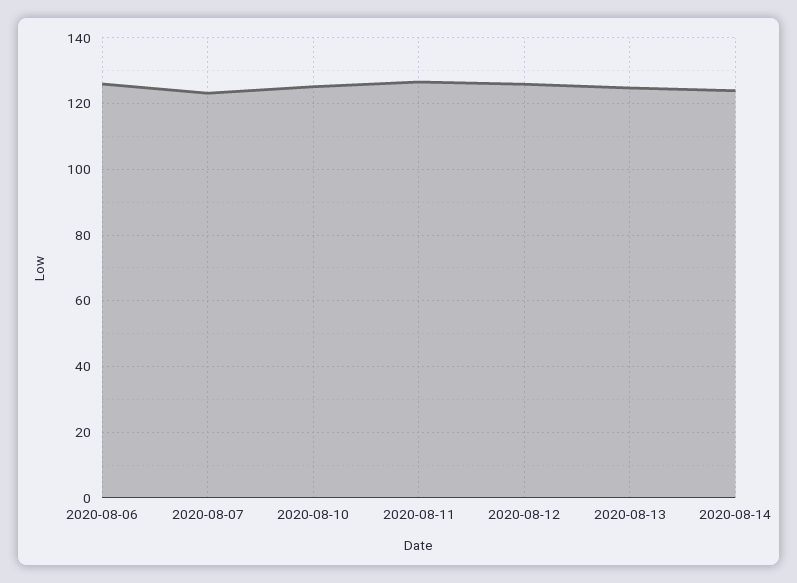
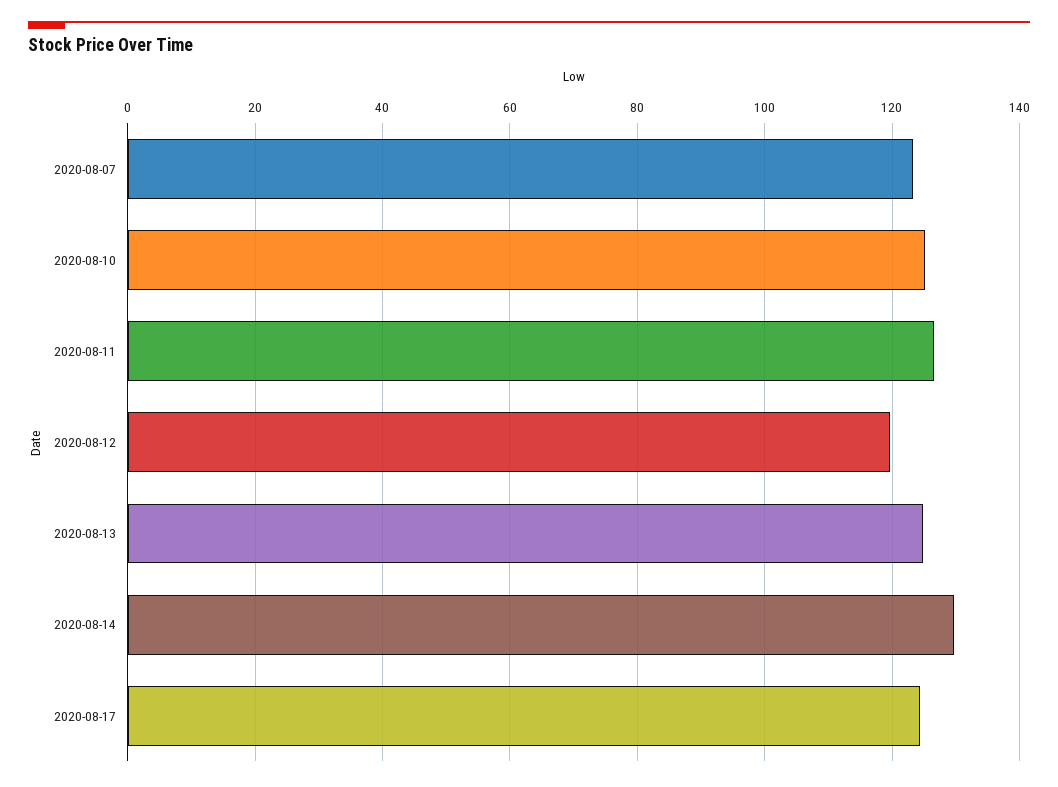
2020-08-06: 126 -> none
2020-08-12: 126 -> 120
2020-08-14: 124 -> 130
2020-08-17: none -> 124

